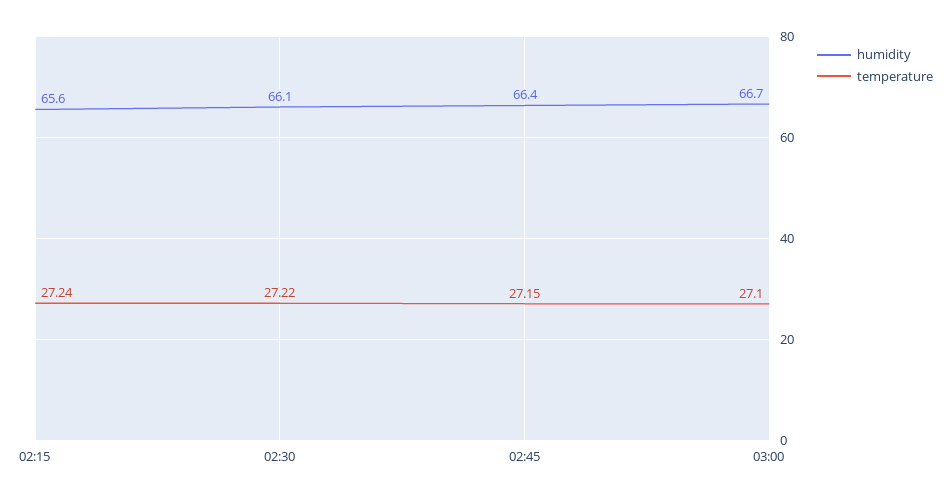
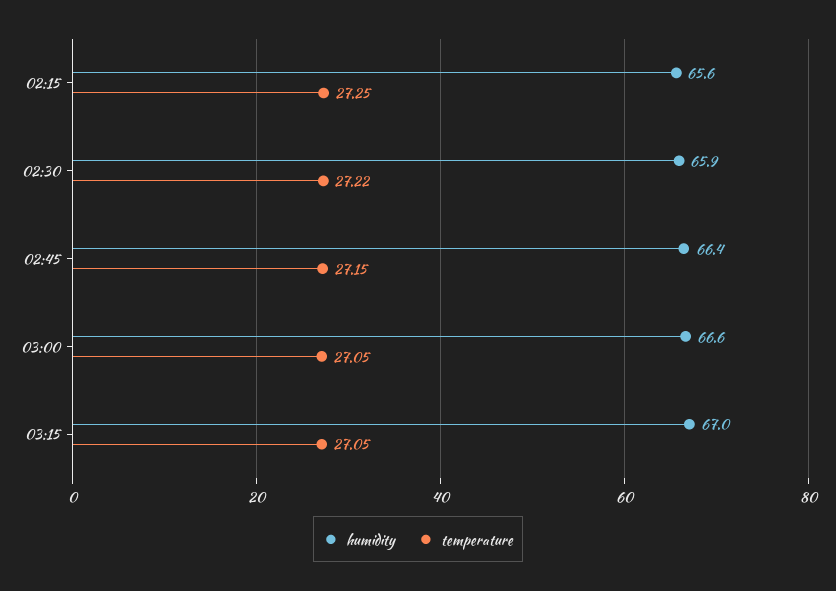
temperature, 02:15: 27.24 -> 27.25
humidity, 02:30: 66.1 -> 65.9
humidity, 03:00: 66.7 -> 66.6
temperature, 03:00: 27.1 -> 27.05
humidity, 03:15: none -> 67
temperature, 03:15: none -> 27.05

